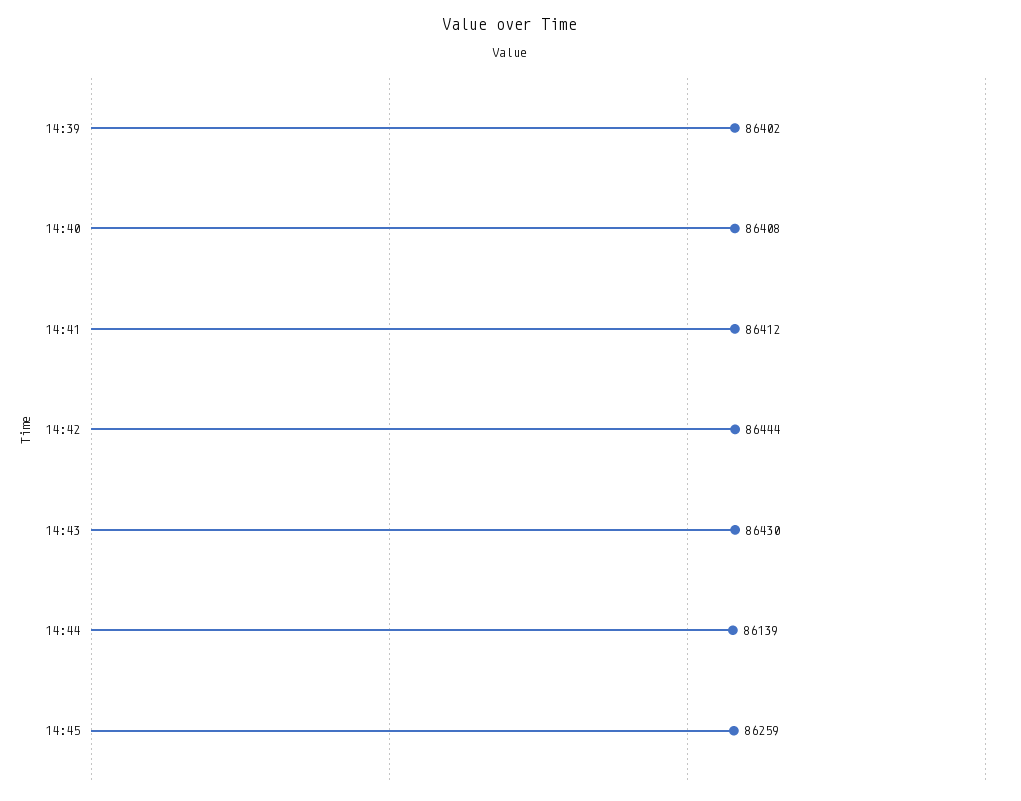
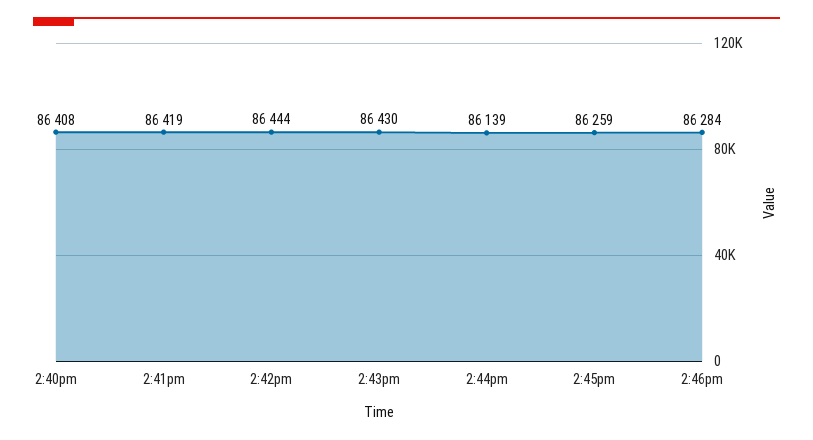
14:39: 86402 -> none
14:41: 86412 -> 86419
2:46pm: none -> 86284

